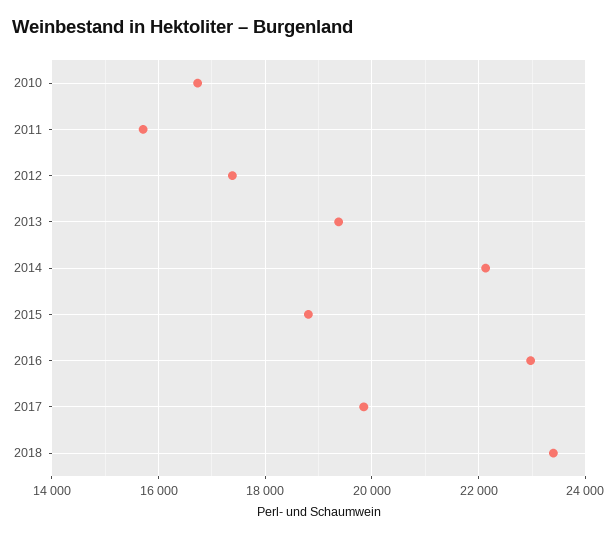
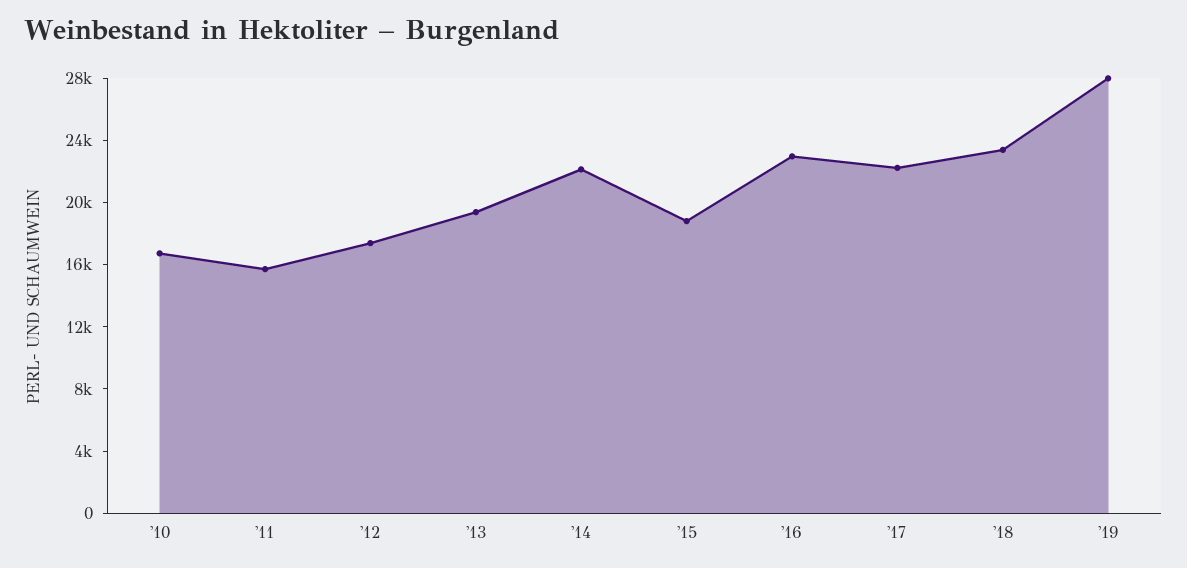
2017: 19800 -> 22000
'19: none -> 28000

